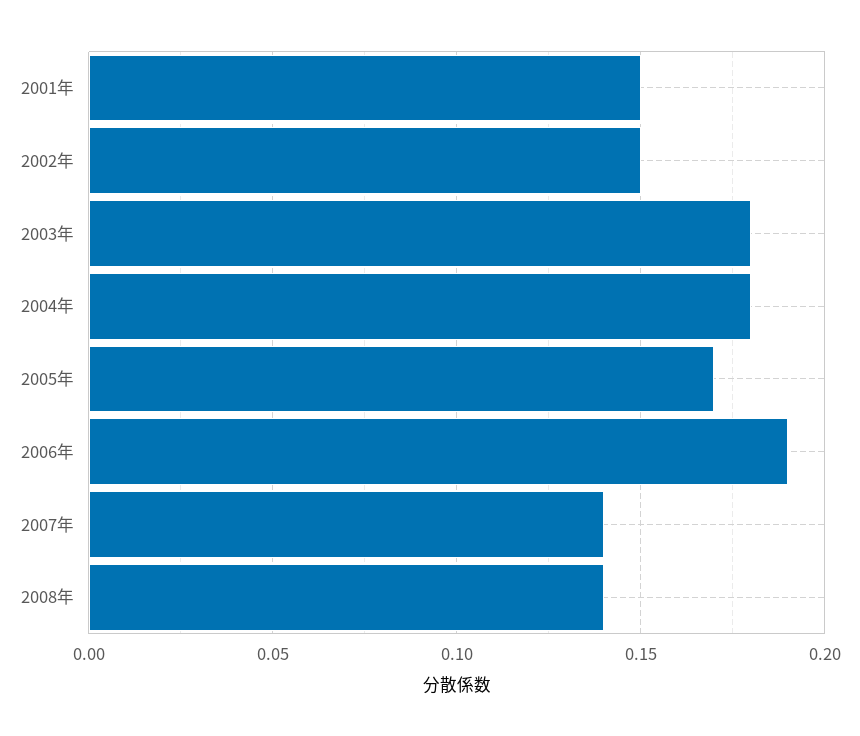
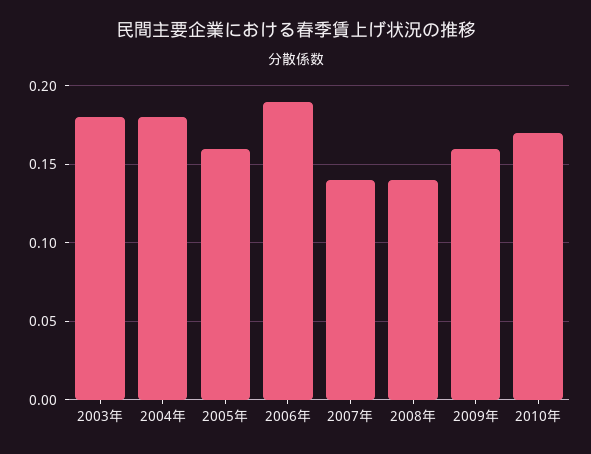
2001年: 0.15 -> none
2002年: 0.15 -> none
2005年: 0.17 -> 0.16
2009年: none -> 0.16
2010年: none -> 0.17

